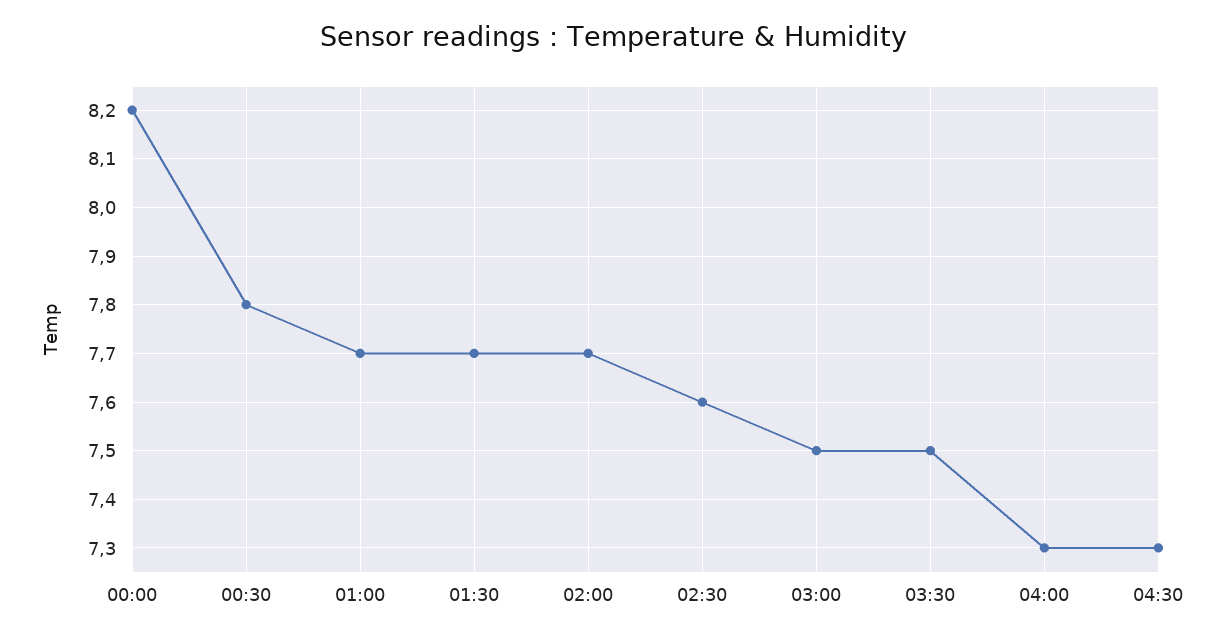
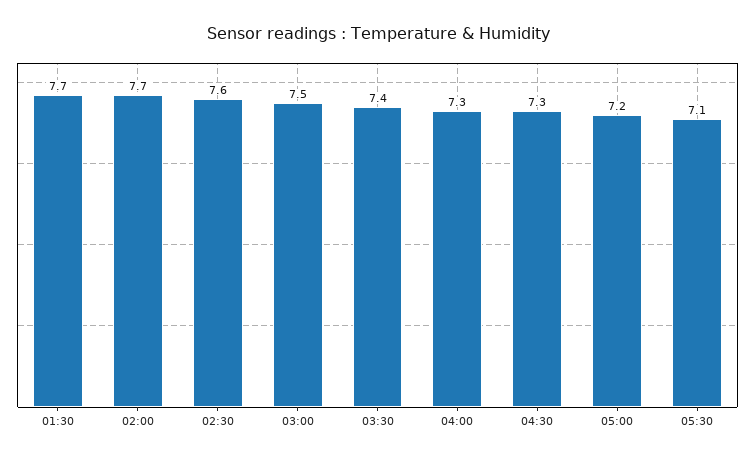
00:00: 8.2 -> none
00:30: 7.8 -> none
01:00: 7.7 -> none
03:30: 7.5 -> 7.4
05:00: none -> 7.2
05:30: none -> 7.1

